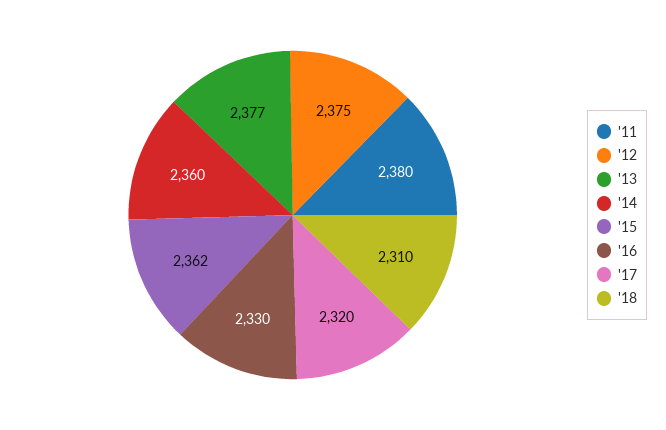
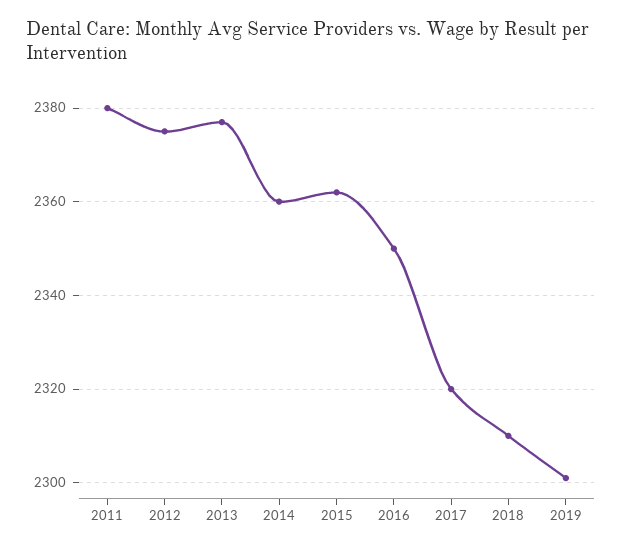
'16: 2330 -> 2350
2019: none -> 2300

